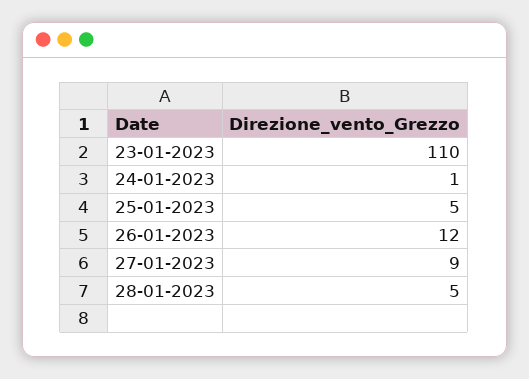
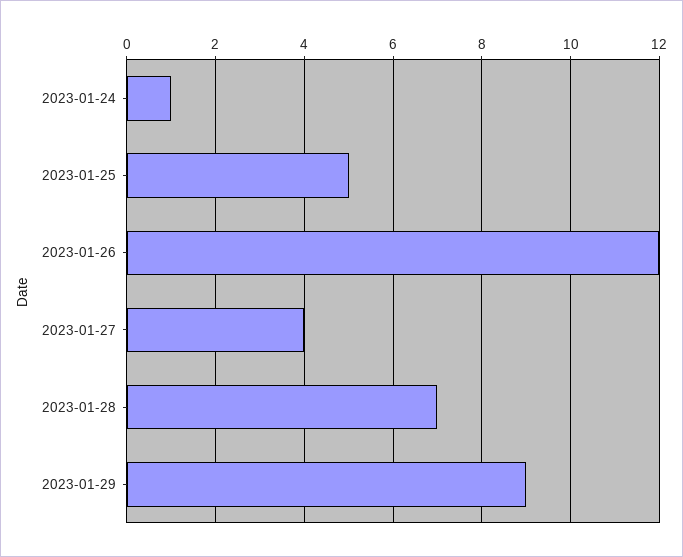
23-01-2023: 110 -> none
27-01-2023: 9 -> 4
28-01-2023: 5 -> 7
2023-01-29: none -> 9

